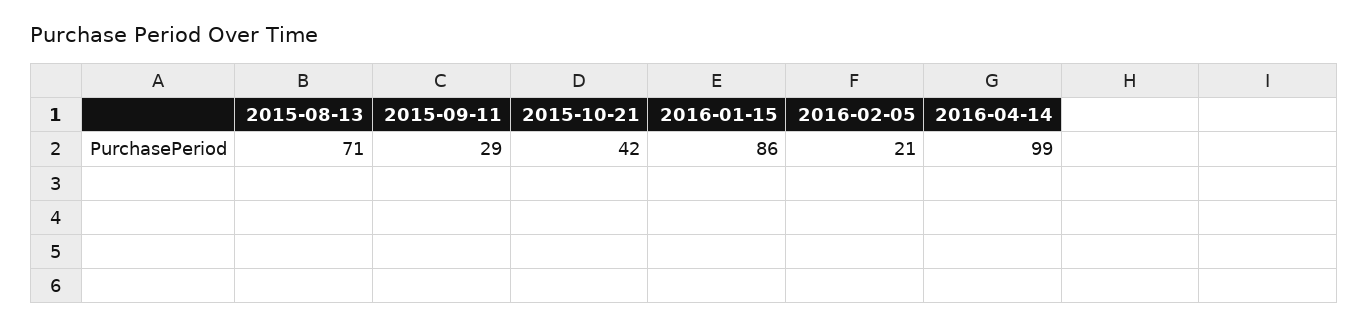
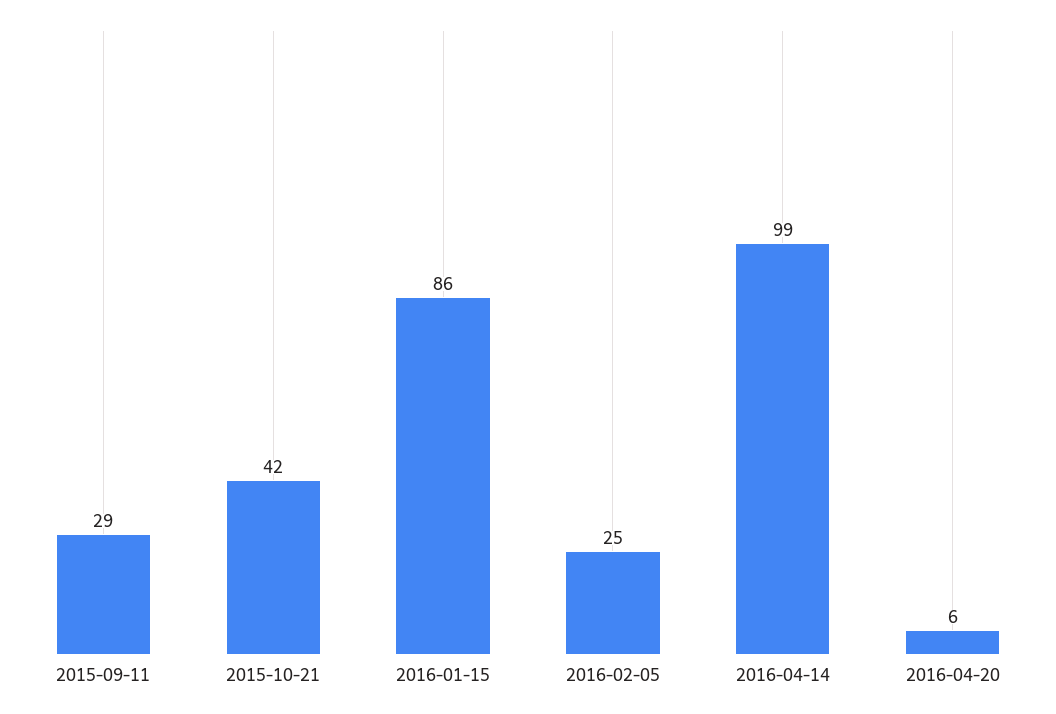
2015-08-13: 71 -> none
2016-02-05: 21 -> 25
2016-04-20: none -> 6

